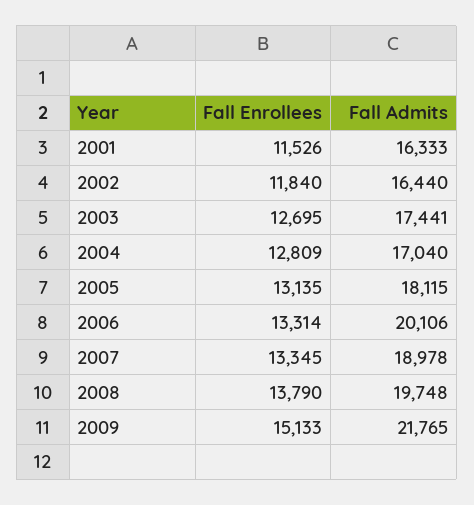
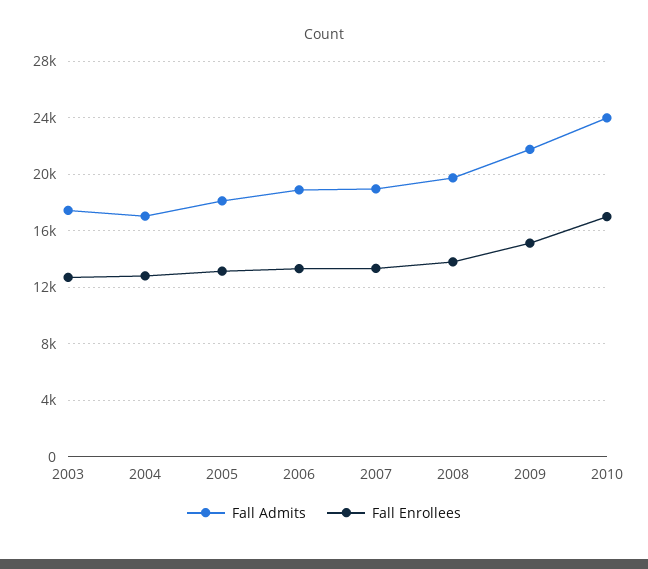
Fall Enrollees, 2001: 11526 -> none
Fall Admits, 2001: 16333 -> none
Fall Enrollees, 2002: 11840 -> none
Fall Admits, 2002: 16440 -> none
Fall Admits, 2006: 20106 -> 19000
Fall Admits, 2010: none -> 24000
Fall Enrollees, 2010: none -> 17000

